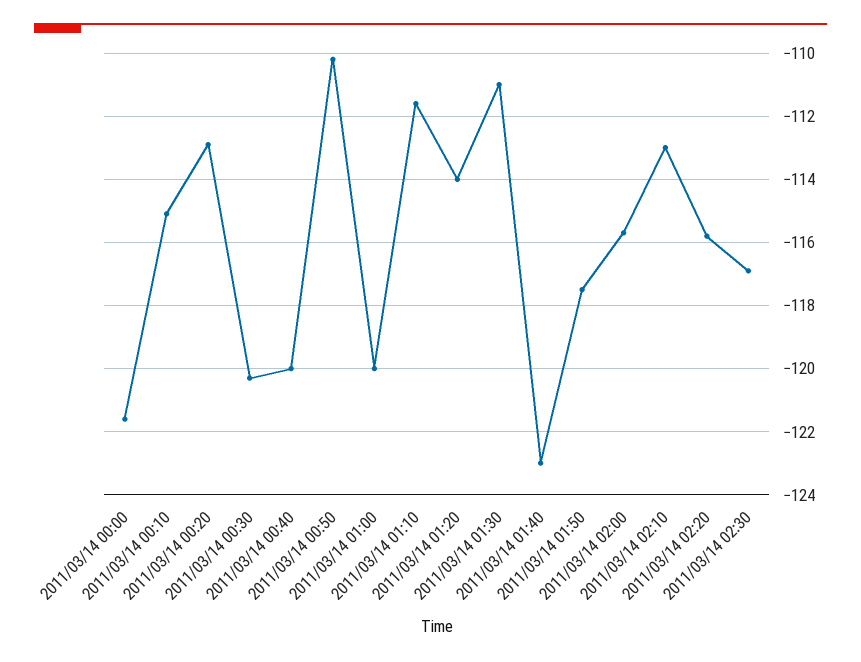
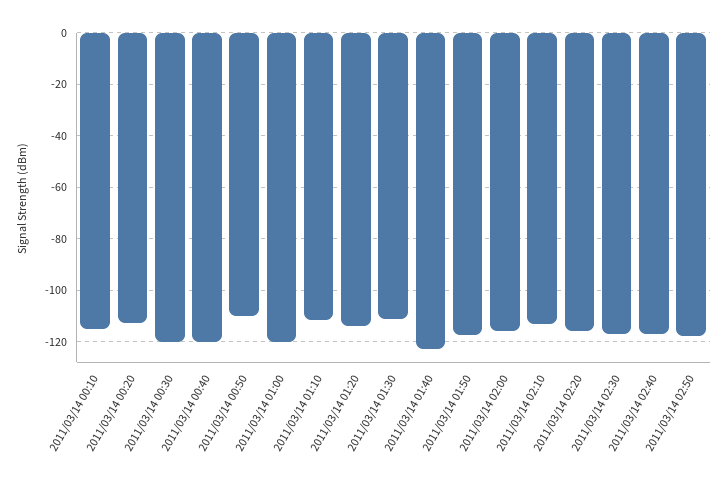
2011/03/14 00:00: -121.5 -> none
2011/03/14 02:40: none -> -117.5
2011/03/14 02:50: none -> -117.5

